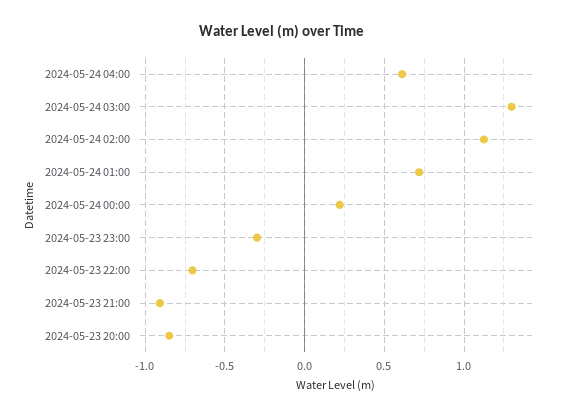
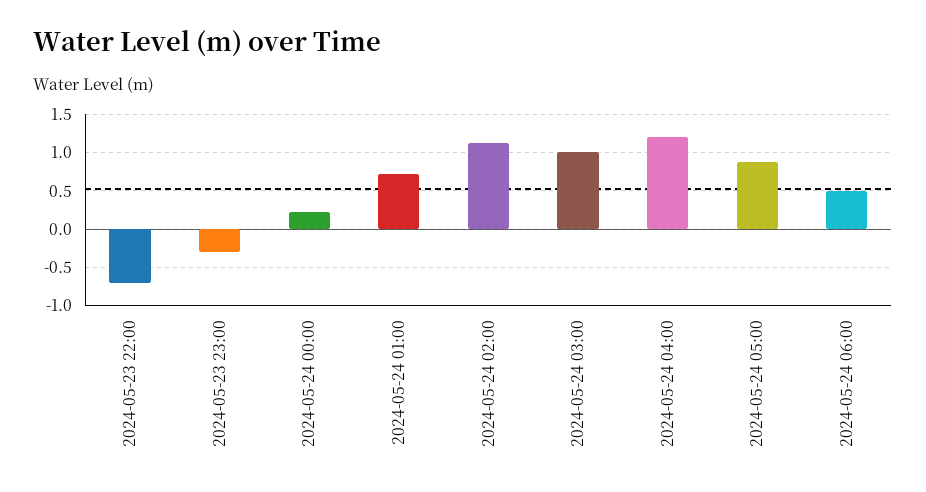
2024-05-24 04:00: 0.6 -> 1.2
2024-05-24 03:00: 1.3 -> 1
2024-05-23 21:00: -0.9 -> none
2024-05-23 20:00: -0.85 -> none
2024-05-24 05:00: none -> 0.9
2024-05-24 06:00: none -> 0.5

